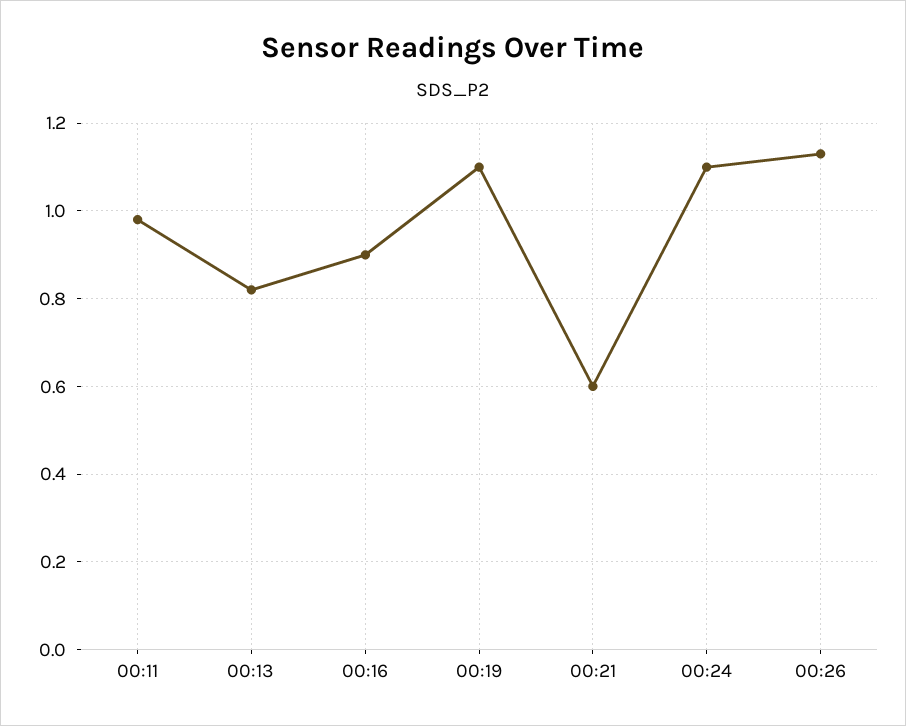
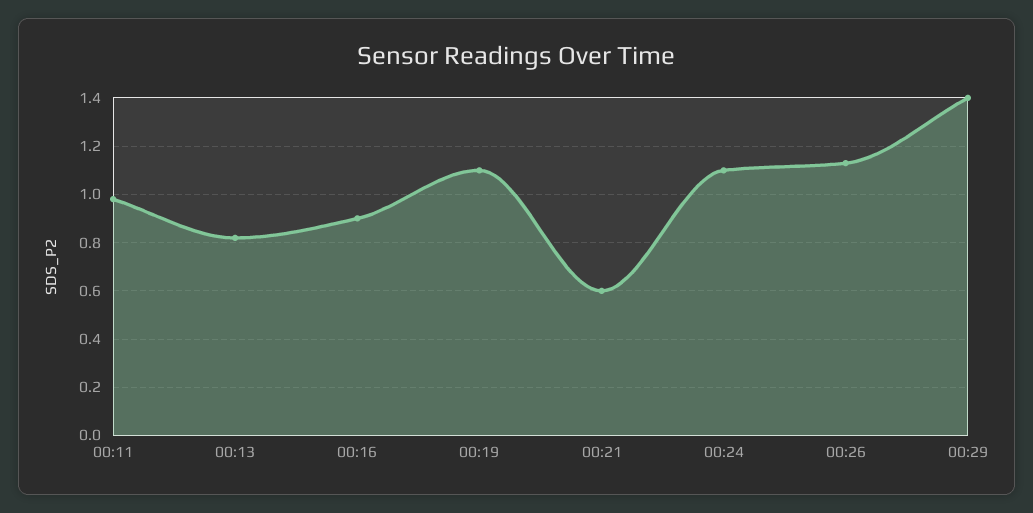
00:29: none -> 1.4

